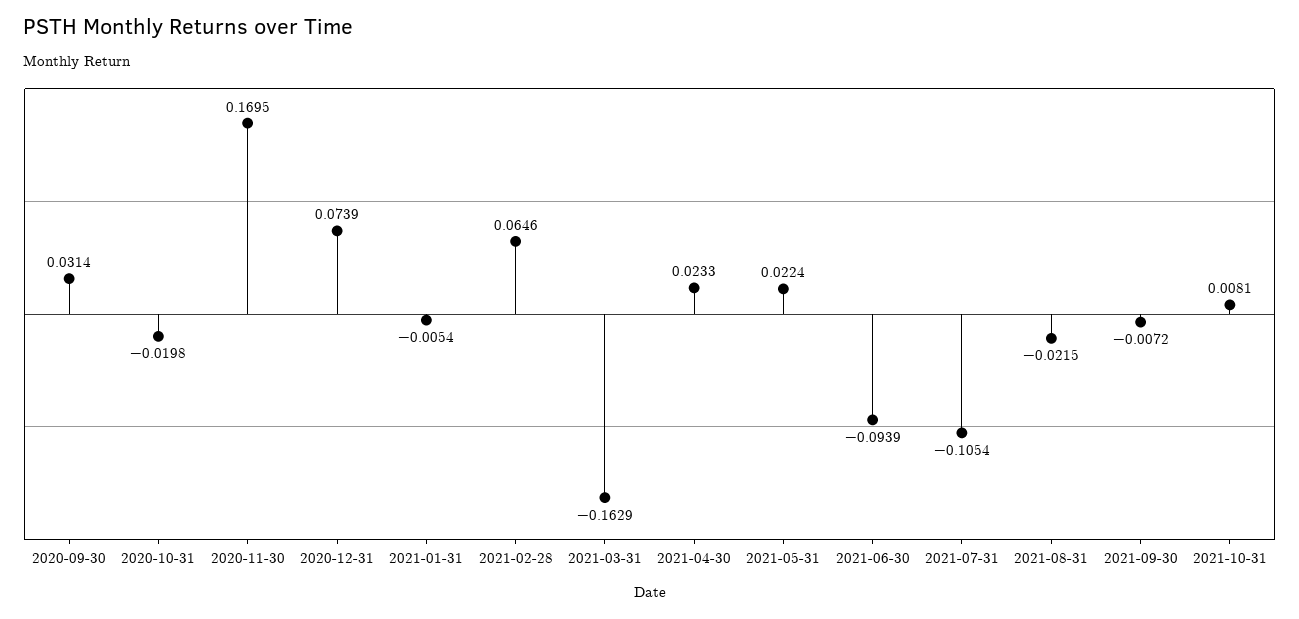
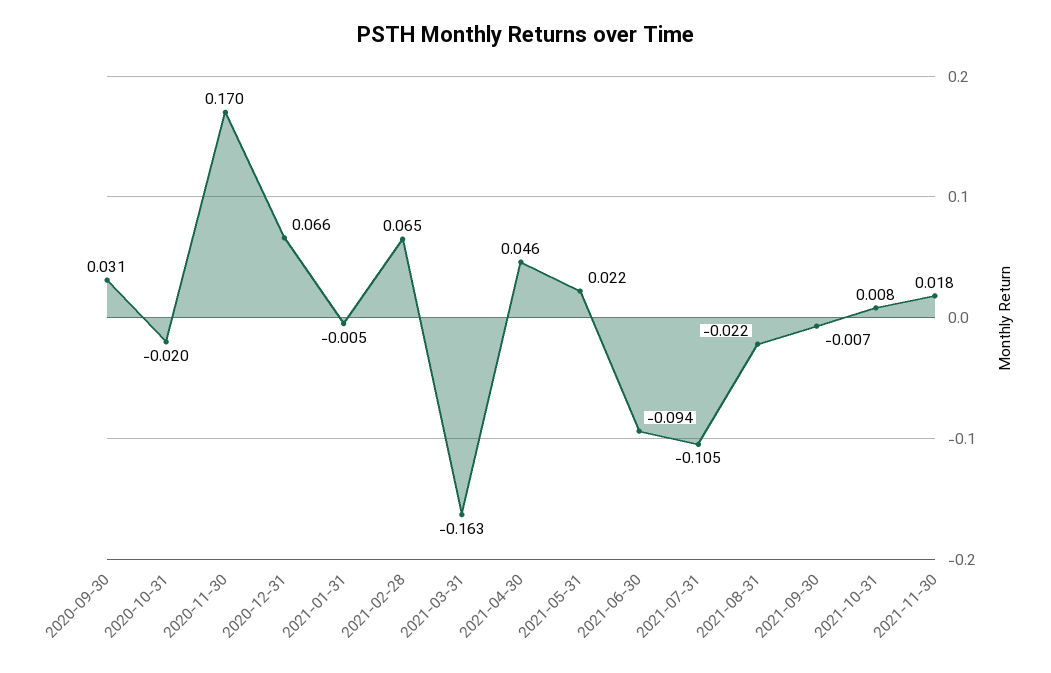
2020-12-31: 0.0739 -> 0.066
2021-04-30: 0.0233 -> 0.046
2021-11-30: none -> 0.018

